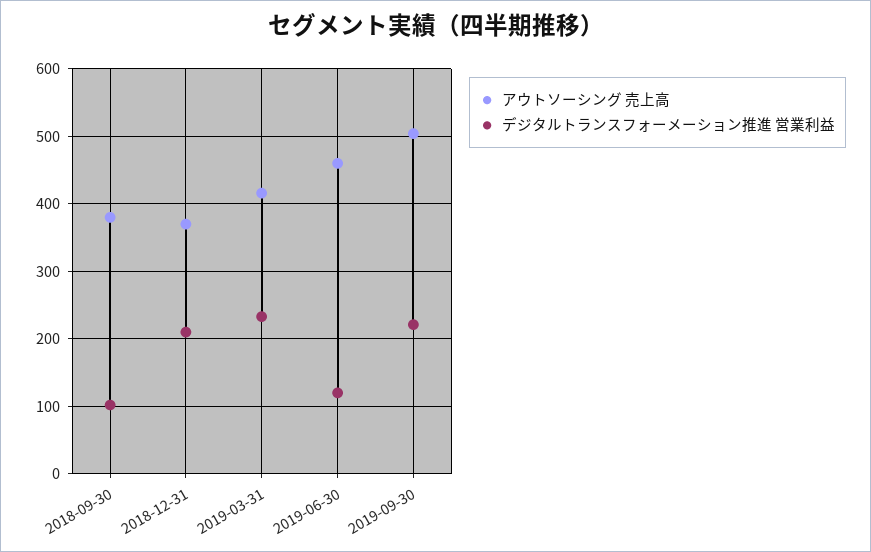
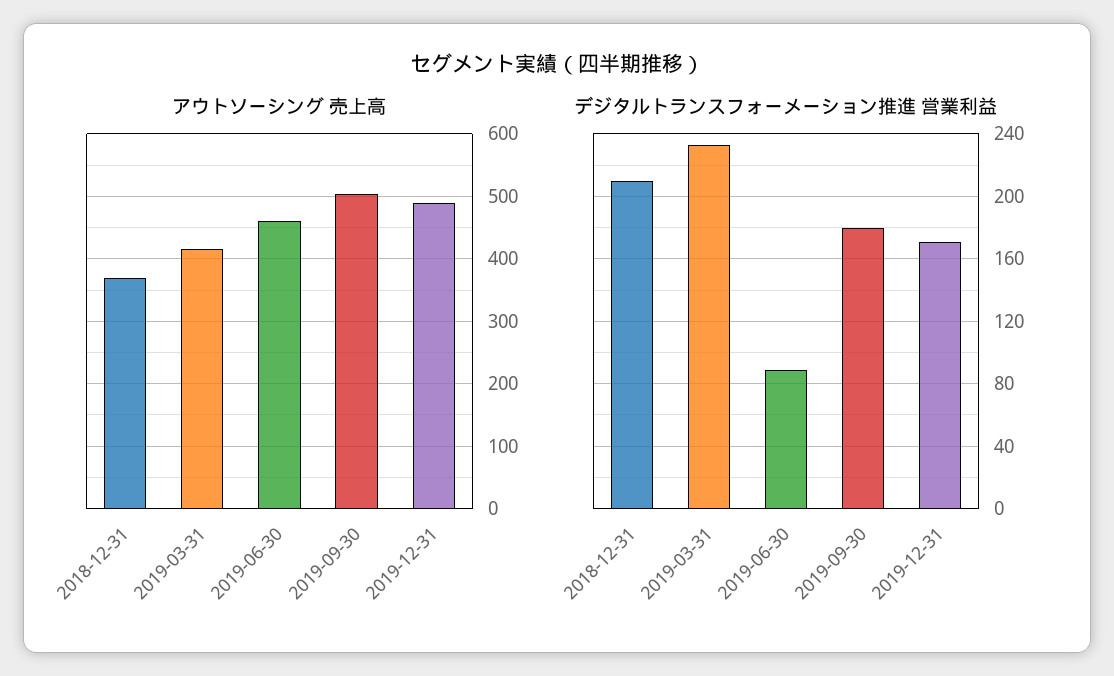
アウトソーシング 売上高, 2018-09-30: 380 -> none
デジタルトランスフォーメーション推進 営業利益, 2018-09-30: 100 -> none
デジタルトランスフォーメーション推進 営業利益, 2019-06-30: 120 -> 90
デジタルトランスフォーメーション推進 営業利益, 2019-09-30: 220 -> 180
アウトソーシング 売上高, 2019-12-31: none -> 490
デジタルトランスフォーメーション推進 営業利益, 2019-12-31: none -> 170

